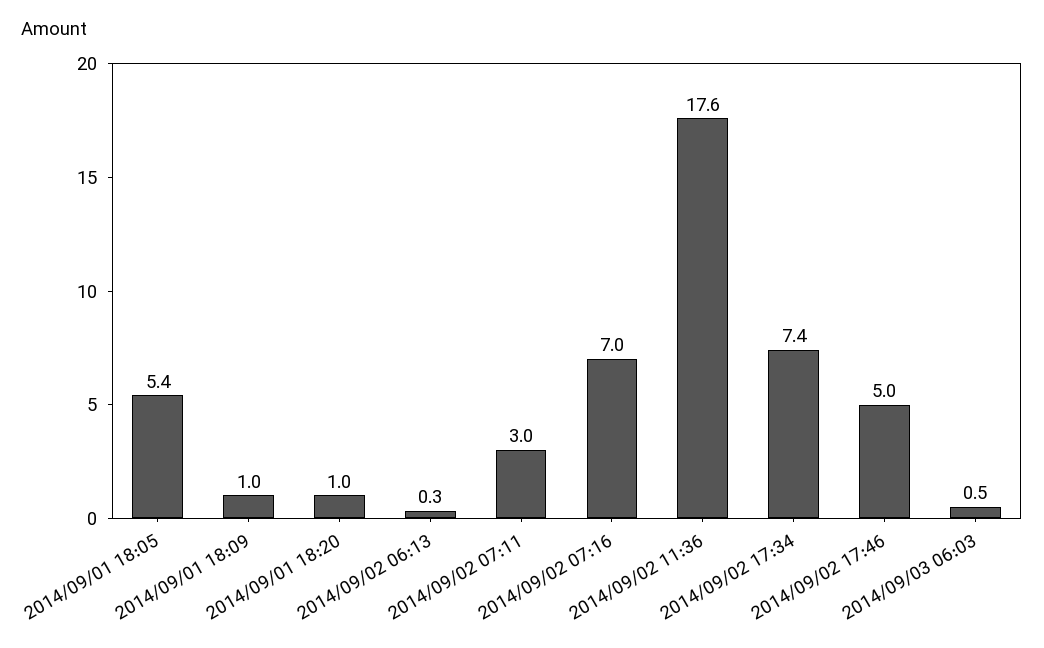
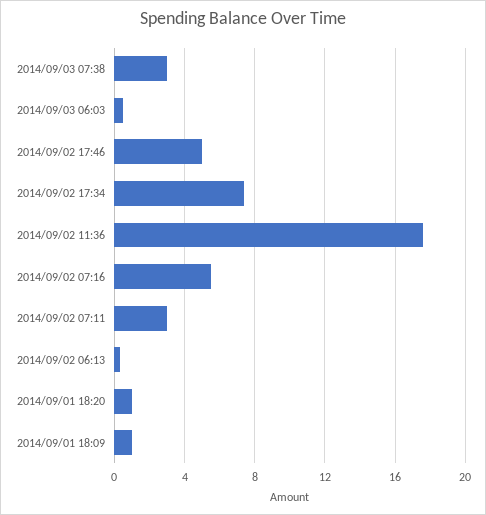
2014/09/01 18:05: 5.4 -> none
2014/09/02 07:16: 7 -> 5.5
2014/09/03 07:38: none -> 3

